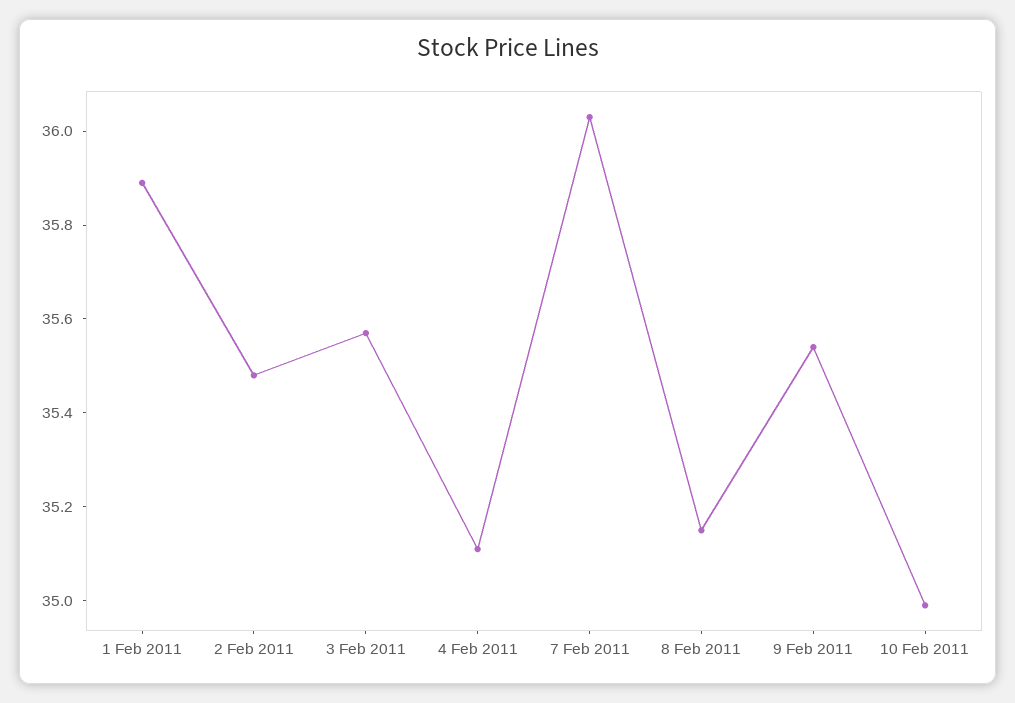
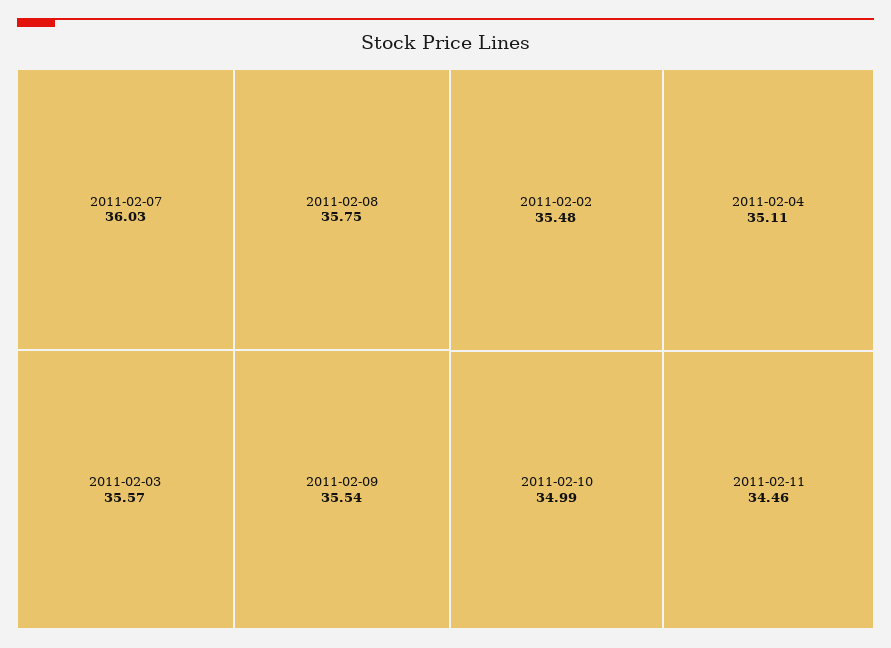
1 Feb 2011: 35.9 -> none
8 Feb 2011: 35.15 -> 35.75
2011-02-11: none -> 34.46

